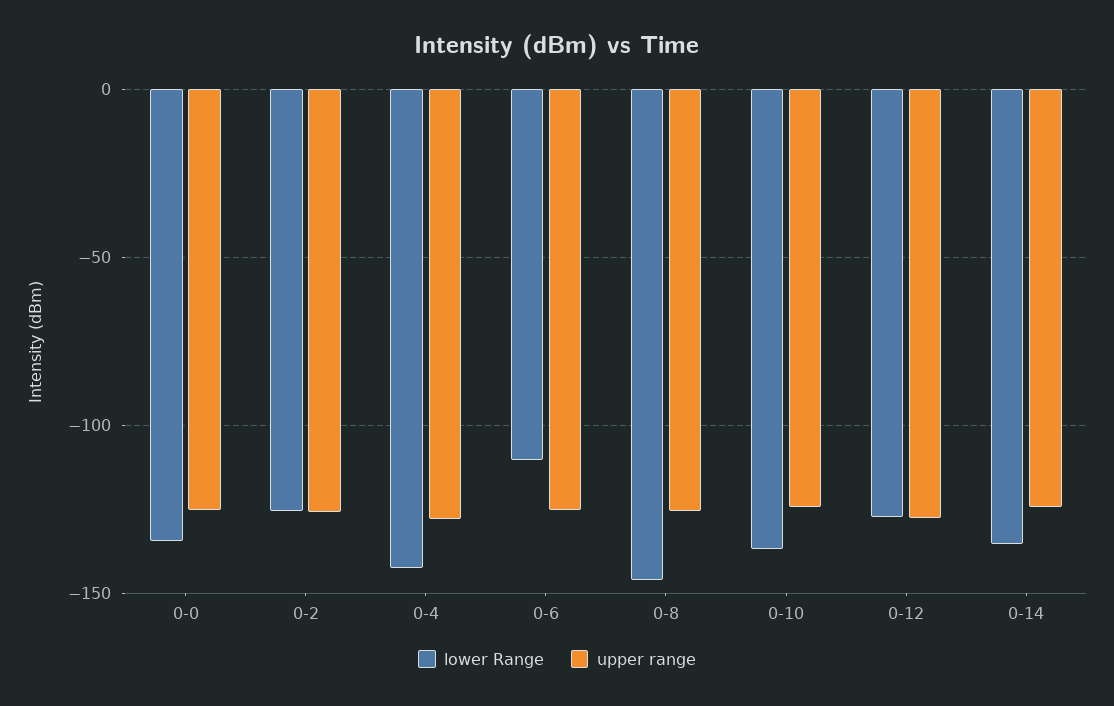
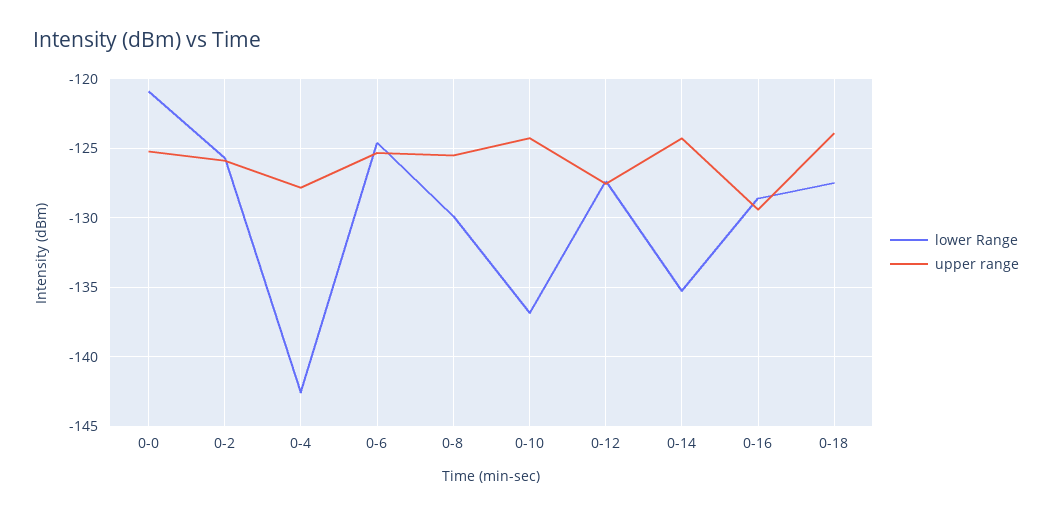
lower Range, 0-0: -135 -> -121
lower Range, 0-6: -110 -> -124.5
lower Range, 0-8: -145 -> -130
lower Range, 0-16: none -> -128.5
upper range, 0-16: none -> -129.5
lower Range, 0-18: none -> -127.5
upper range, 0-18: none -> -124

